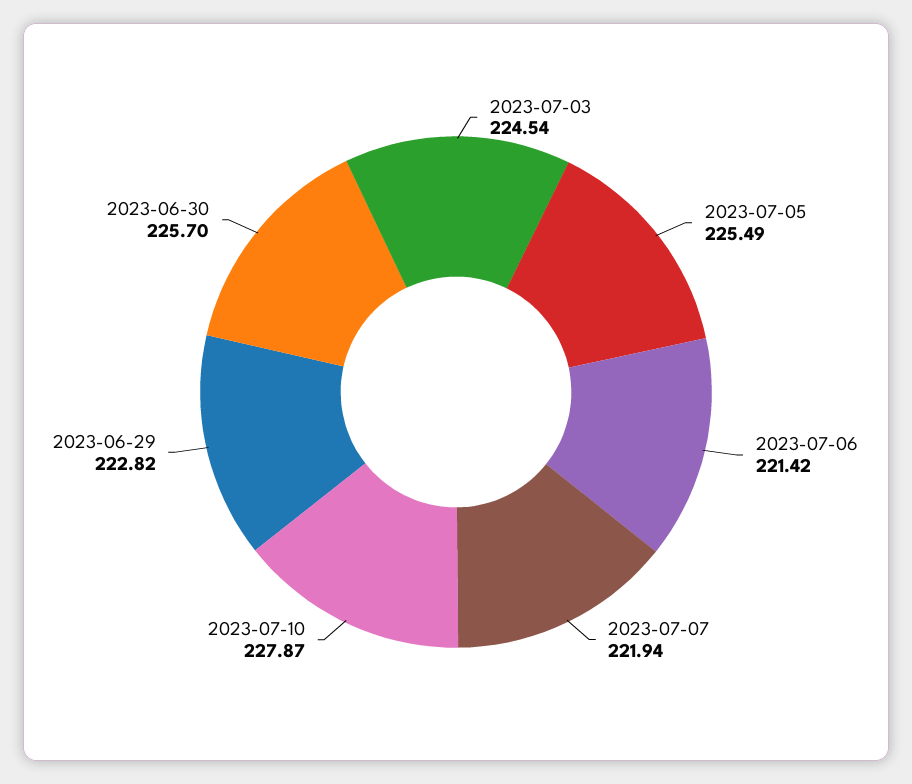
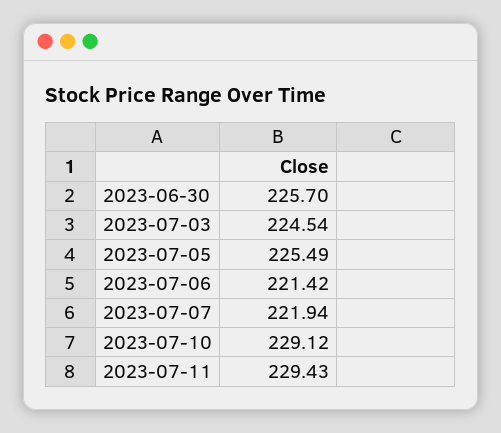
2023-07-10: 227.87 -> 229.12
2023-06-29: 222.82 -> none
2023-07-11: none -> 229.43

